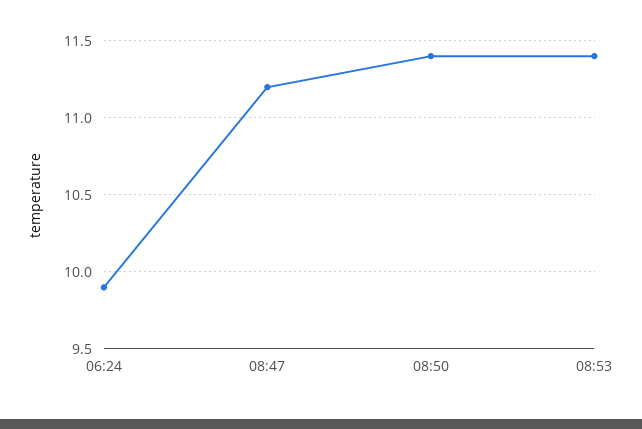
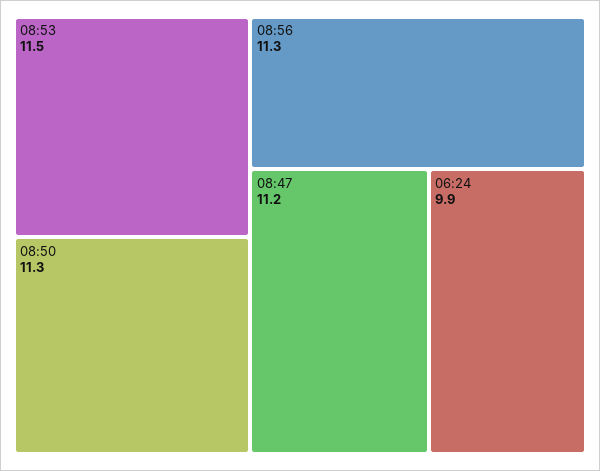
08:50: 11.4 -> 11.3
08:53: 11.4 -> 11.5
08:56: none -> 11.3

